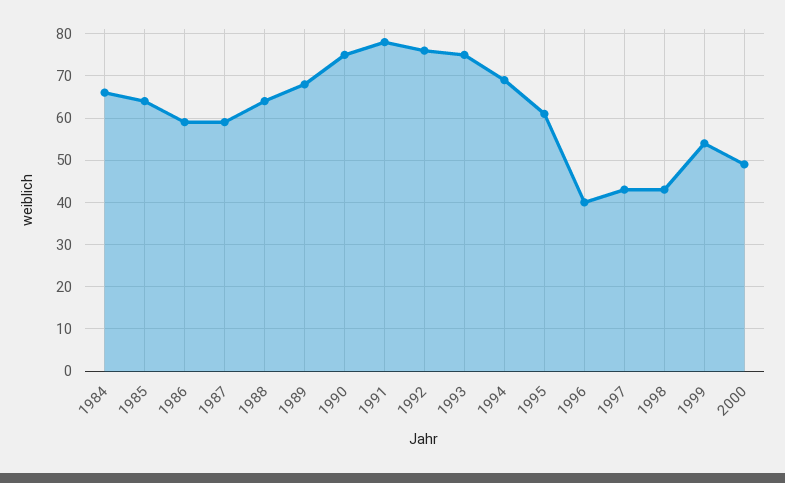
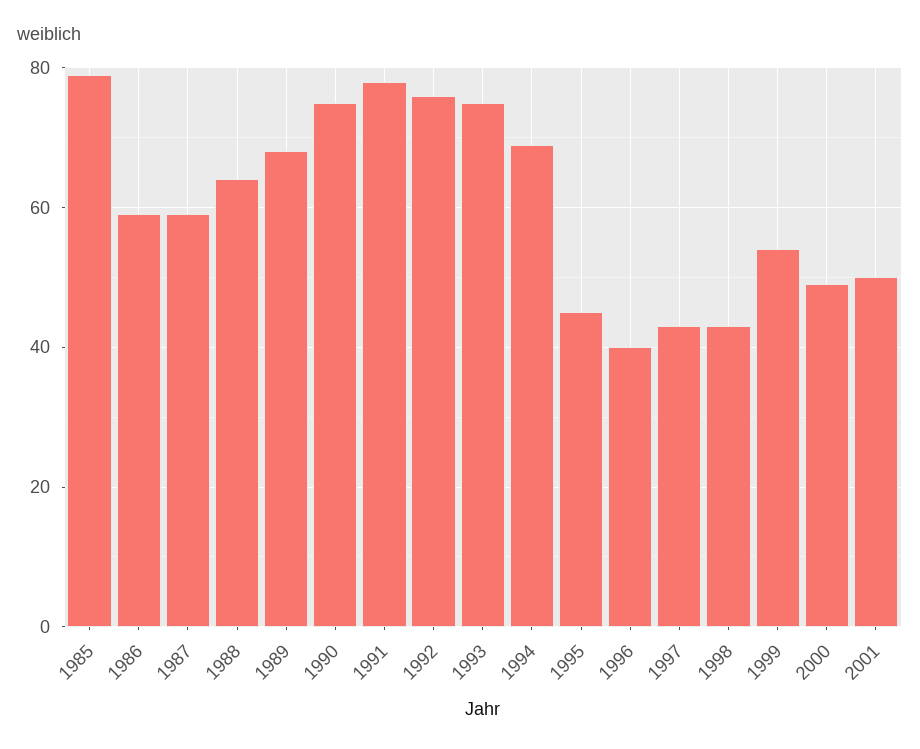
1984: 65 -> none
1985: 65 -> 80
1995: 60 -> 45
2001: none -> 50

